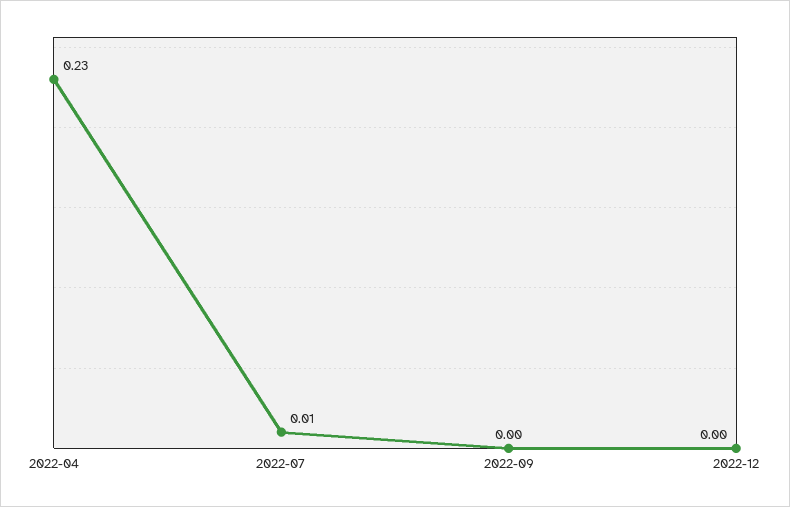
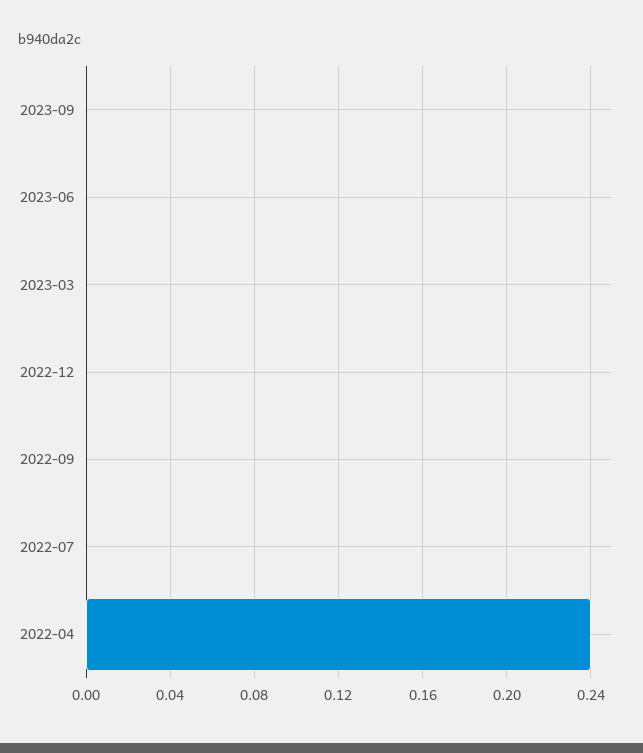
2022-04: 0.23 -> 0.24
2022-07: 0.01 -> 0
2023-09: none -> 0
2023-06: none -> 0
2023-03: none -> 0

